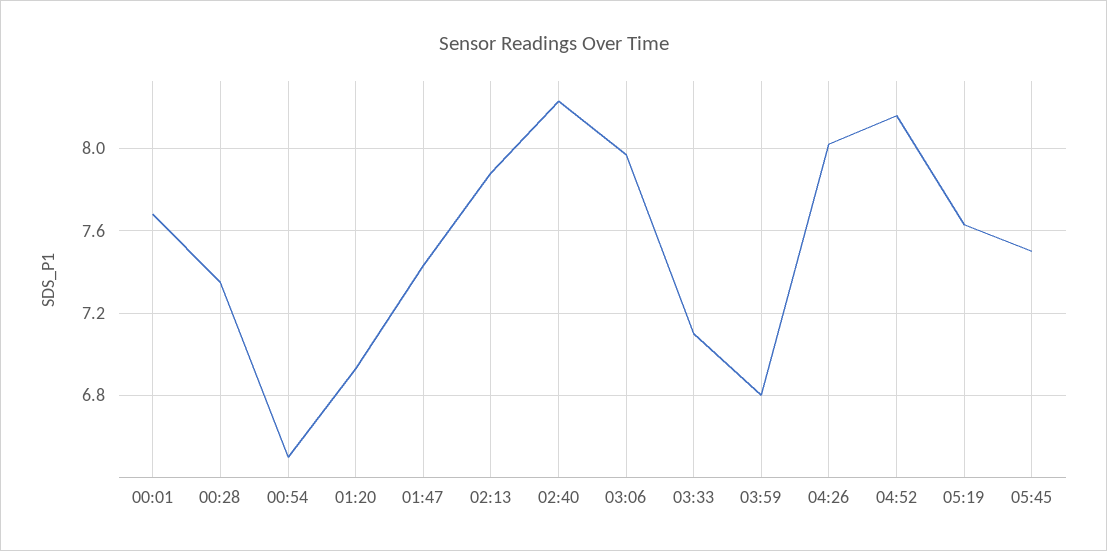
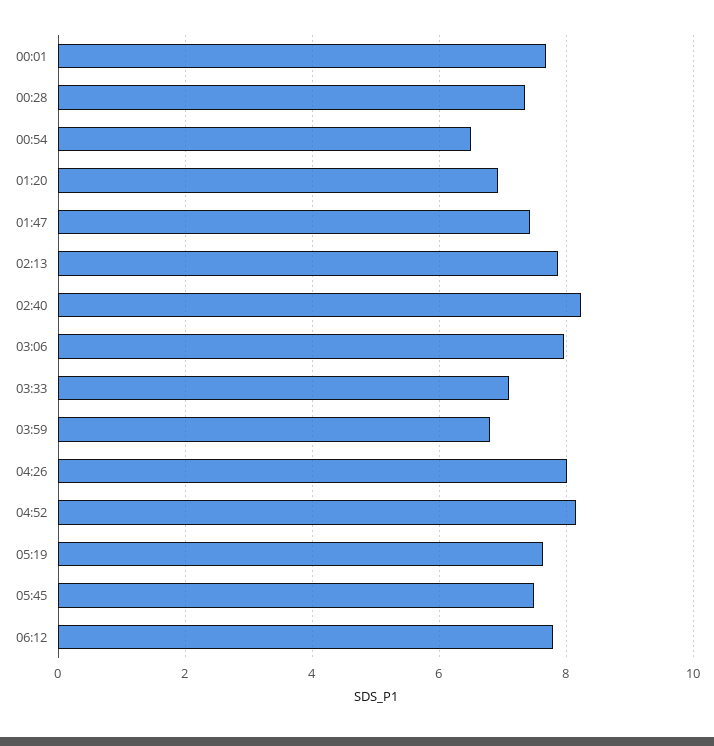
06:12: none -> 7.8

